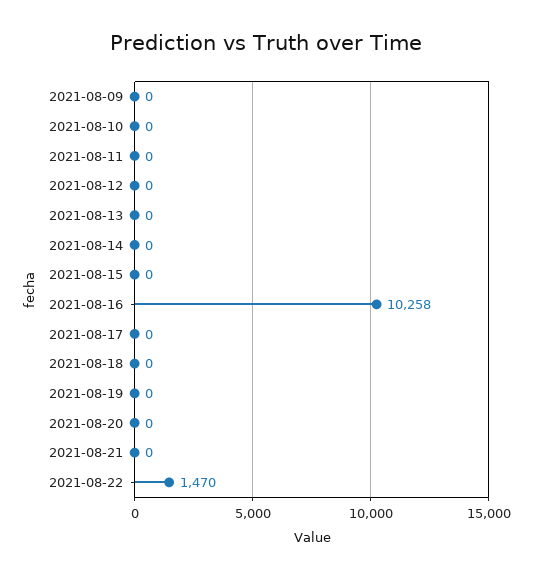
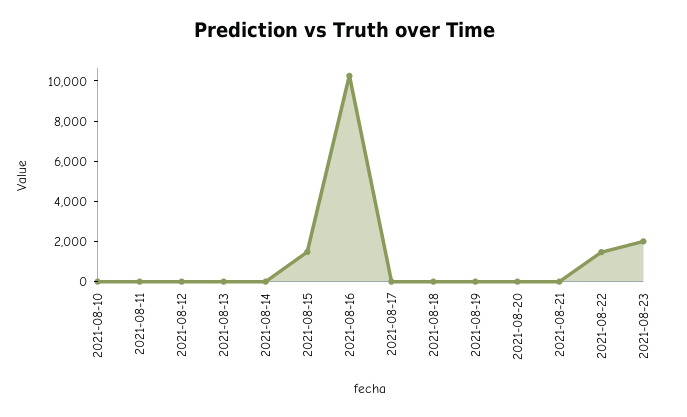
2021-08-09: 0 -> none
2021-08-15: 0 -> 1500
2021-08-23: none -> 2000

